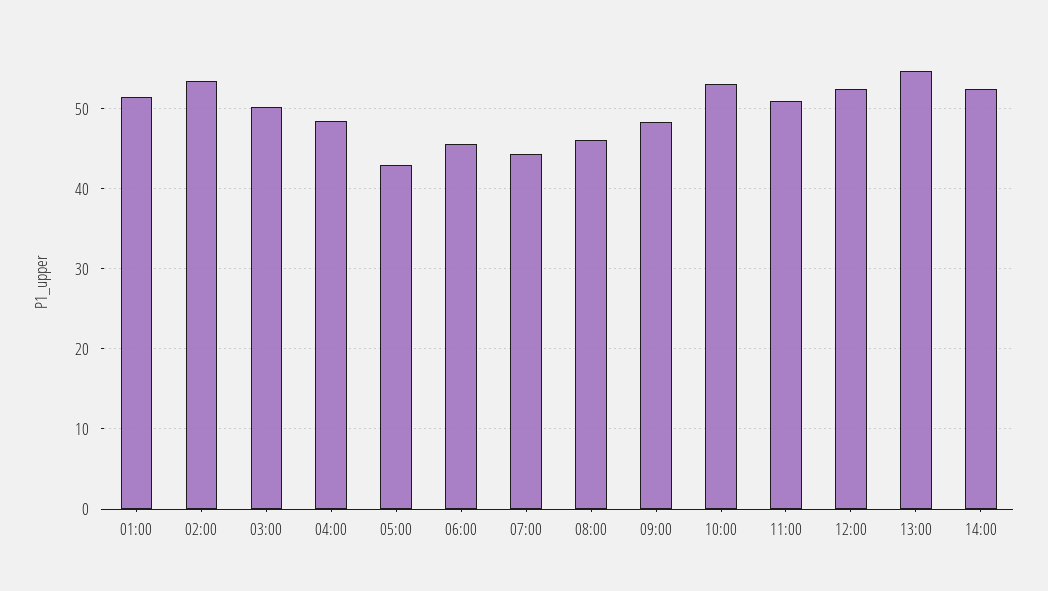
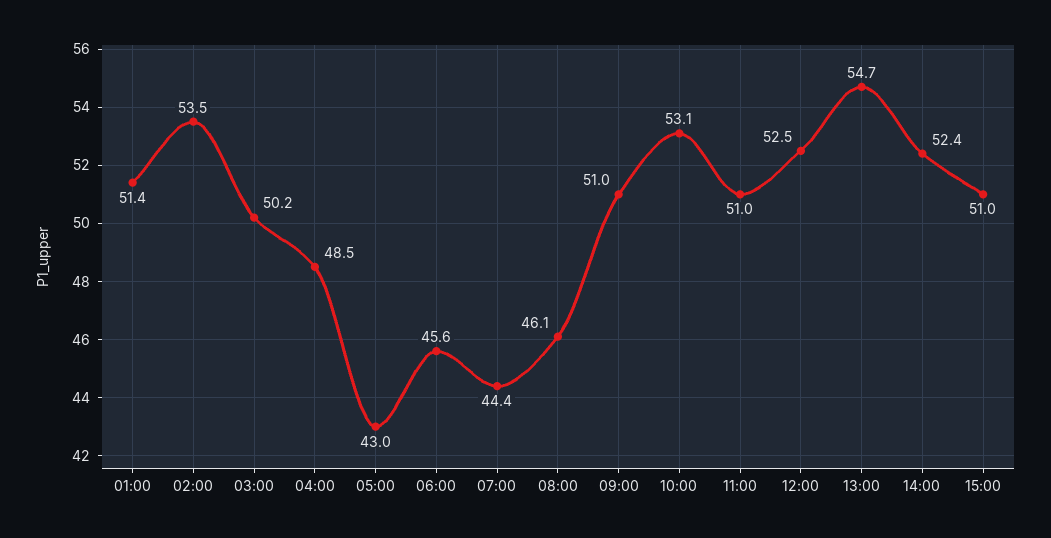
09:00: 48 -> 51
15:00: none -> 51

